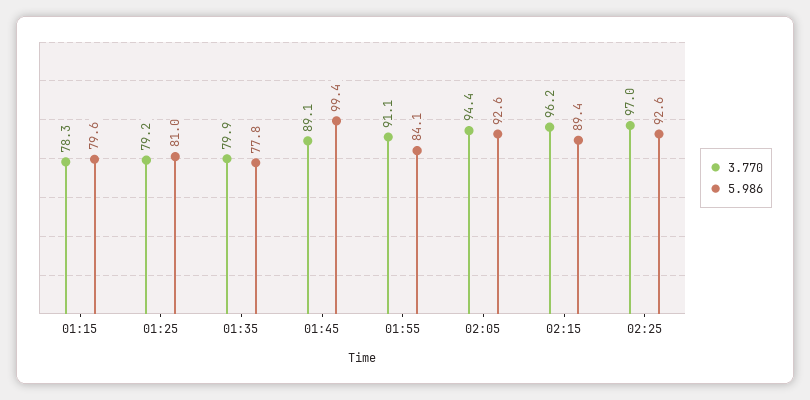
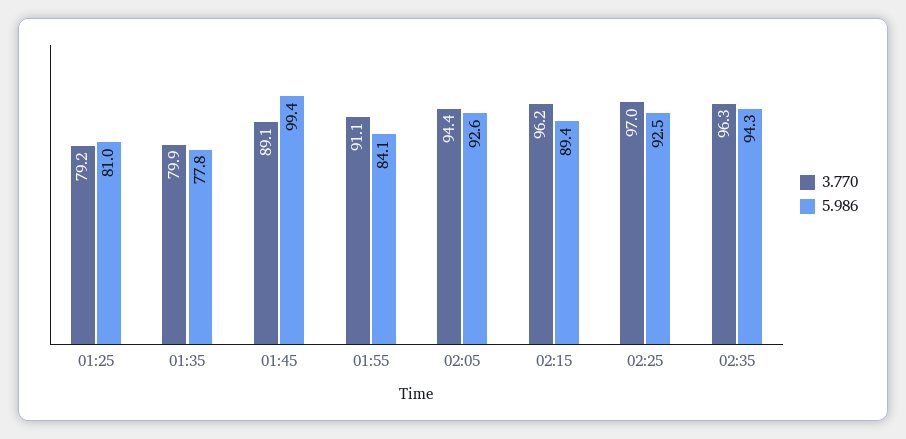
3.770, 01:15: 78.3 -> none
5.986, 01:15: 79.6 -> none
5.986, 02:25: 92.6 -> 92.5
3.770, 02:35: none -> 96.3
5.986, 02:35: none -> 94.3

